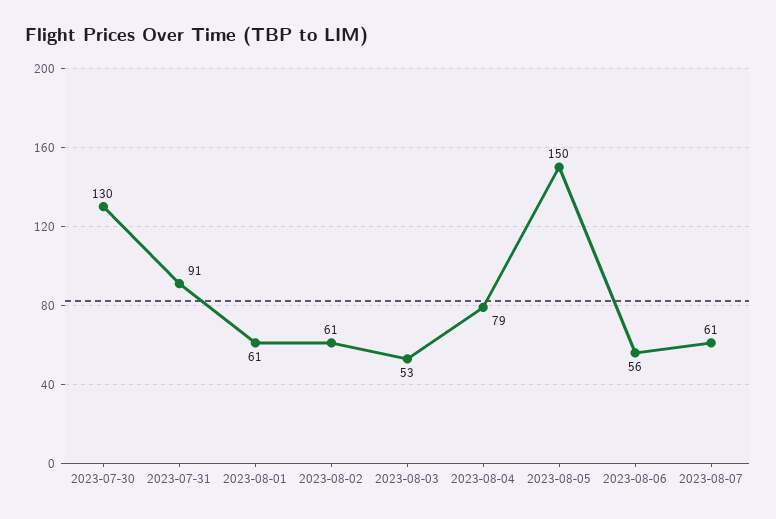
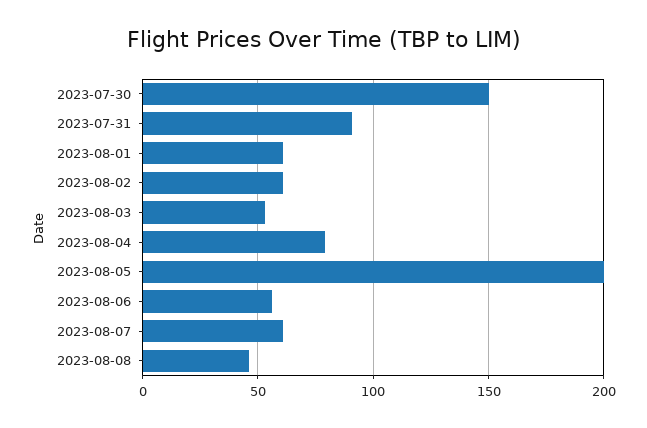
2023-07-30: 130 -> 150
2023-08-05: 150 -> 200
2023-08-08: none -> 45

